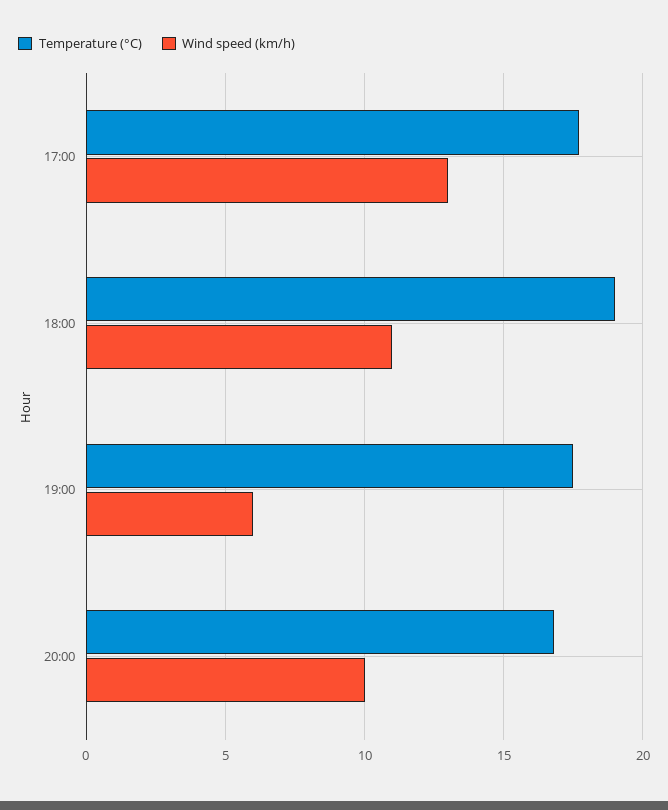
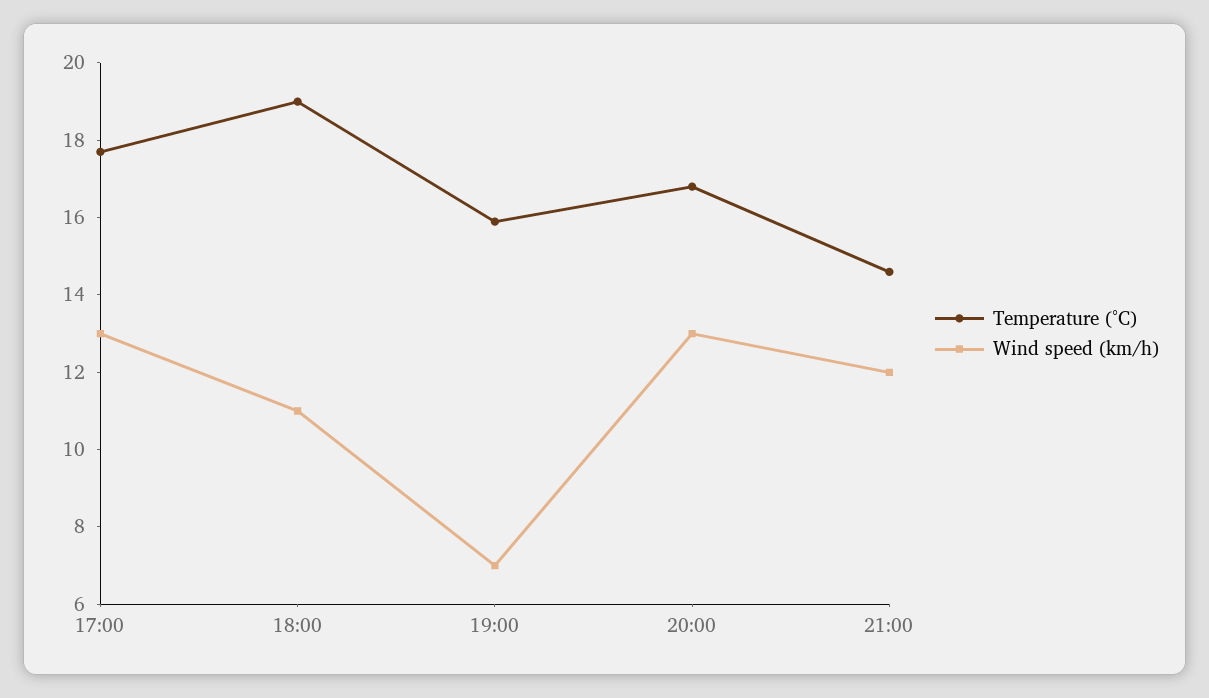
Temperature (°C), 19:00: 17.5 -> 16
Wind speed (km/h), 19:00: 6 -> 7
Wind speed (km/h), 20:00: 10 -> 13
Temperature (°C), 21:00: none -> 14.5
Wind speed (km/h), 21:00: none -> 12

